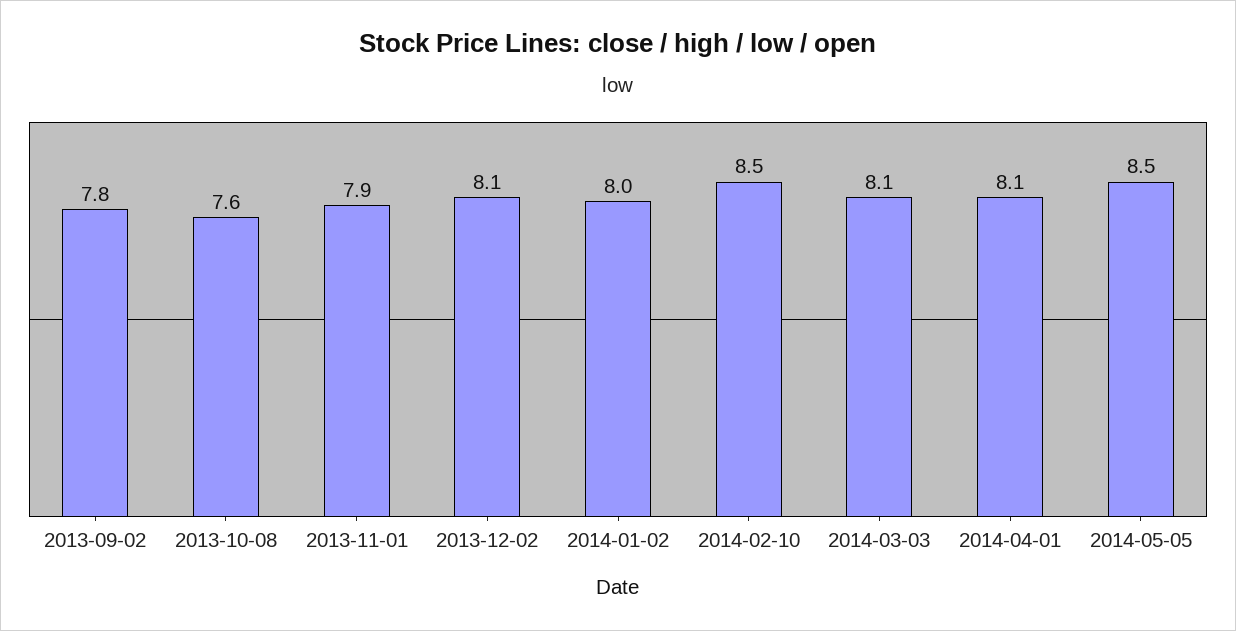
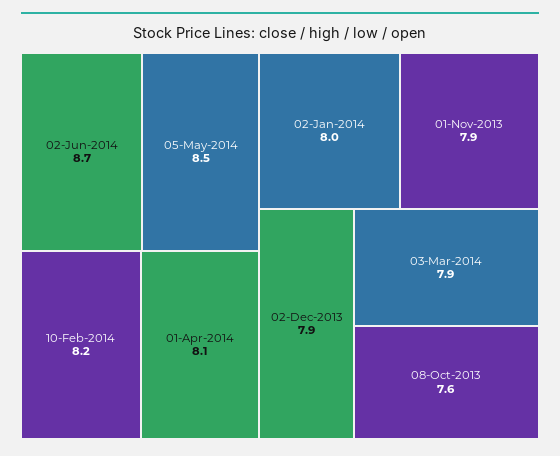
2013-09-02: 7.8 -> none
2013-12-02: 8.1 -> 7.9
2014-02-10: 8.5 -> 8.2
2014-03-03: 8.1 -> 7.9
02-Jun-2014: none -> 8.7

